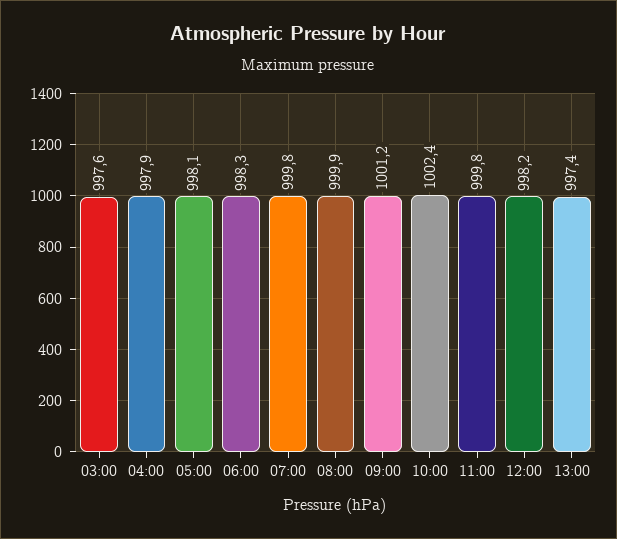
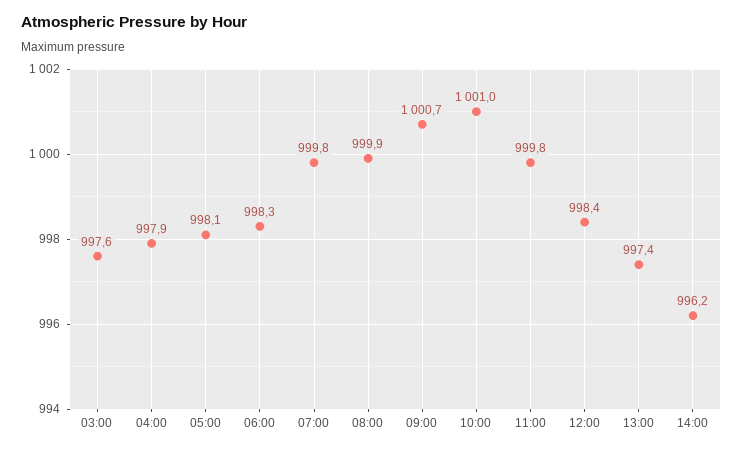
09:00: 1001.2 -> 1000.7
10:00: 1002.4 -> 1001
12:00: 998.2 -> 998.4
14:00: none -> 996.2

